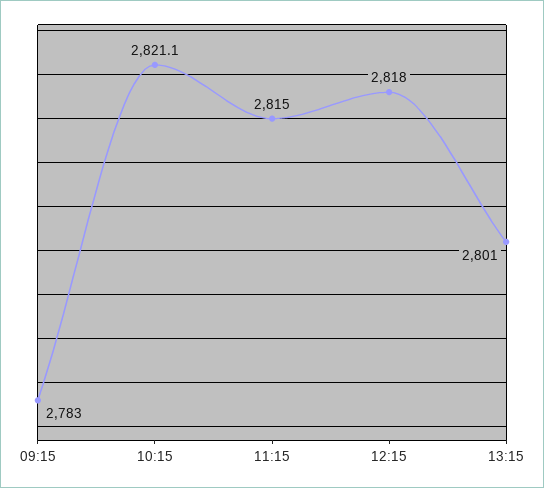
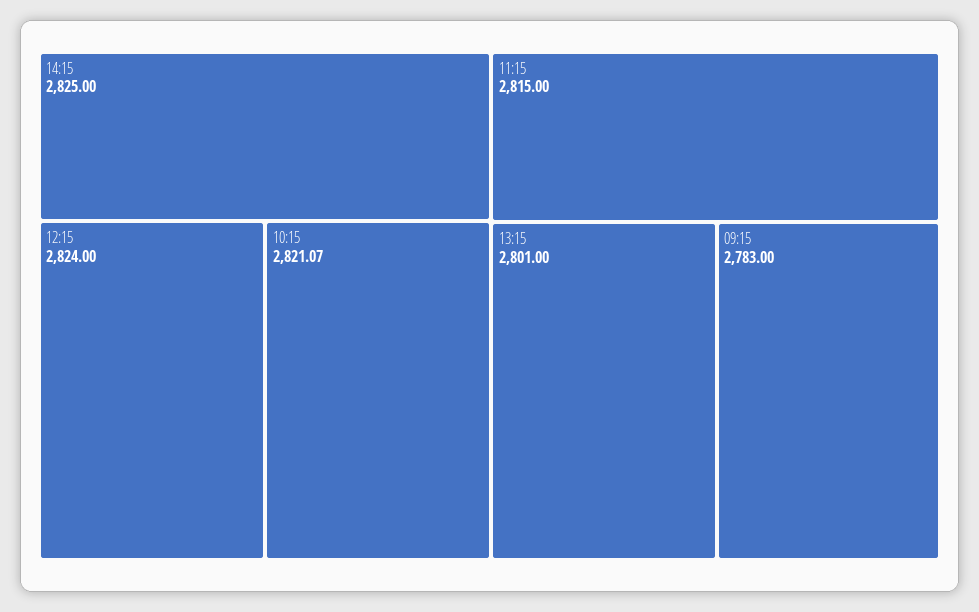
12:15: 2818 -> 2824
14:15: none -> 2825

